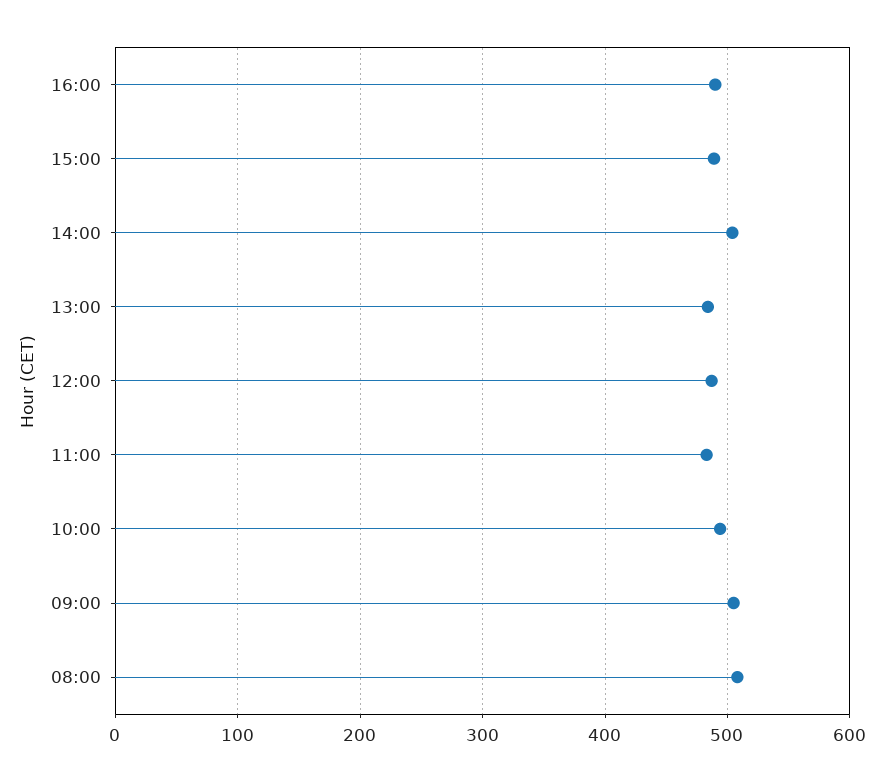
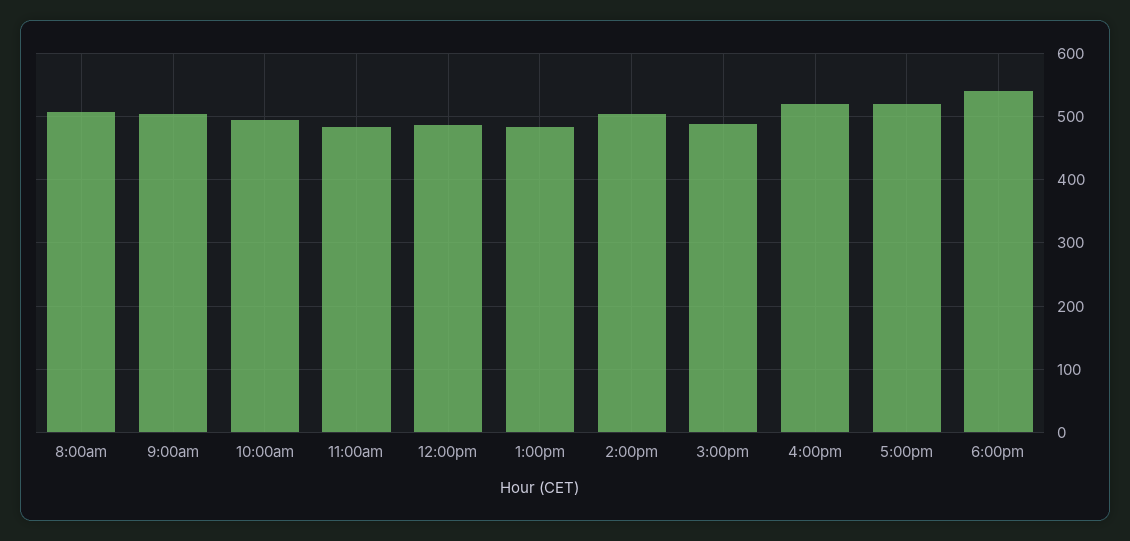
16:00: 490 -> 520
5:00pm: none -> 520
6:00pm: none -> 540

